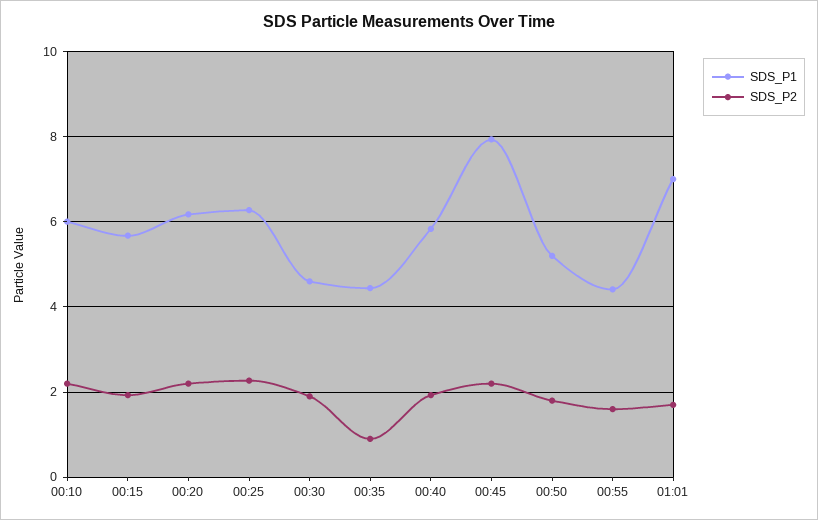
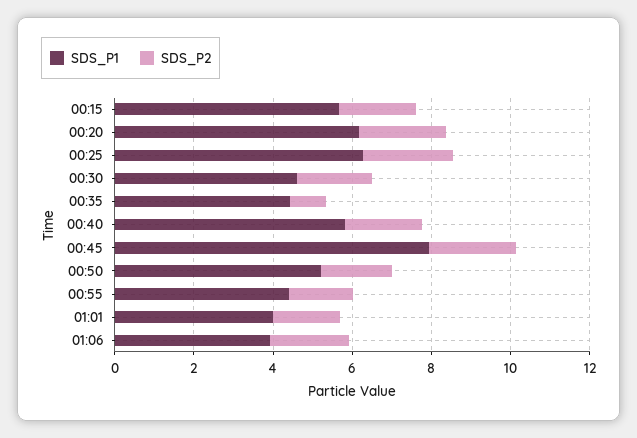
SDS_P1, 00:10: 6 -> none
SDS_P2, 00:10: 2.2 -> none
SDS_P1, 01:01: 7 -> 4
SDS_P1, 01:06: none -> 4
SDS_P2, 01:06: none -> 2

